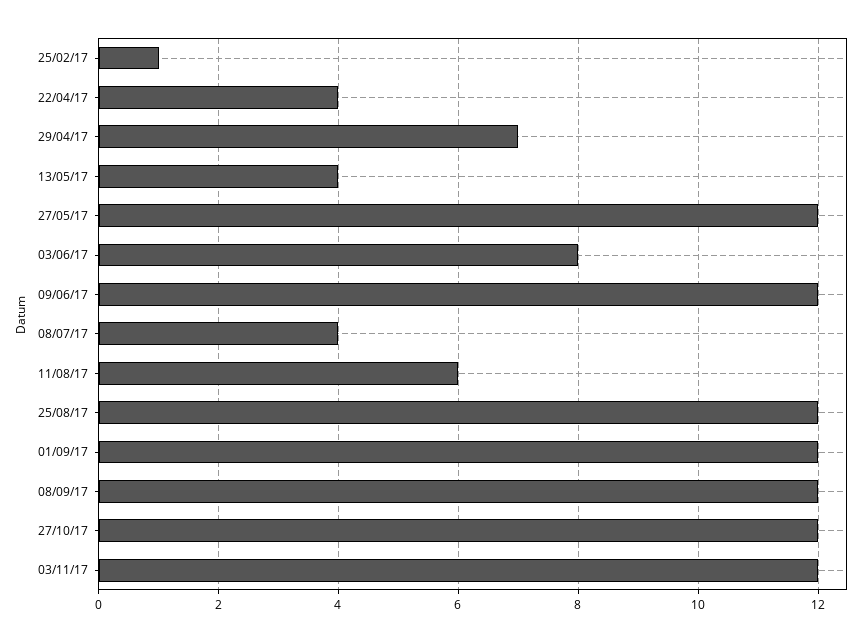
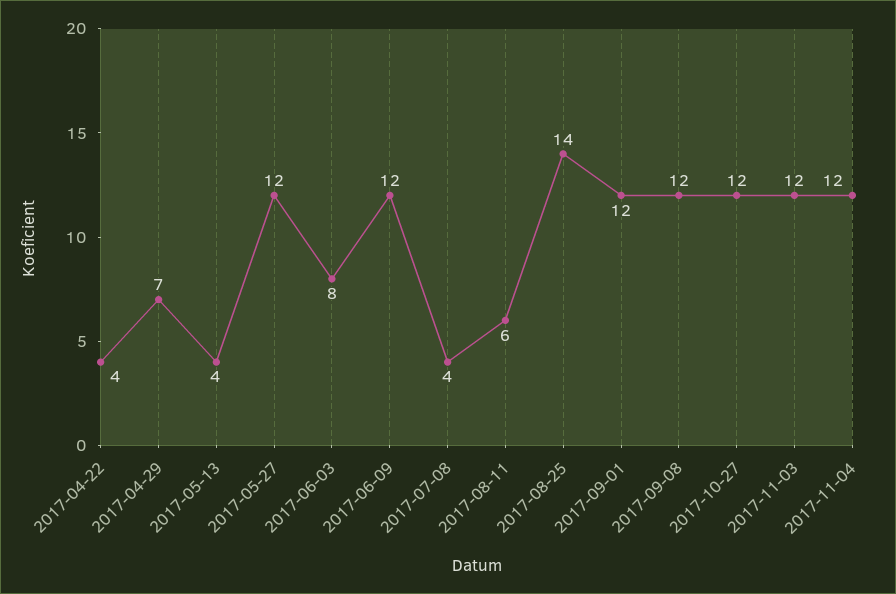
25/02/17: 1 -> none
25/08/17: 12 -> 14
2017-11-04: none -> 12

